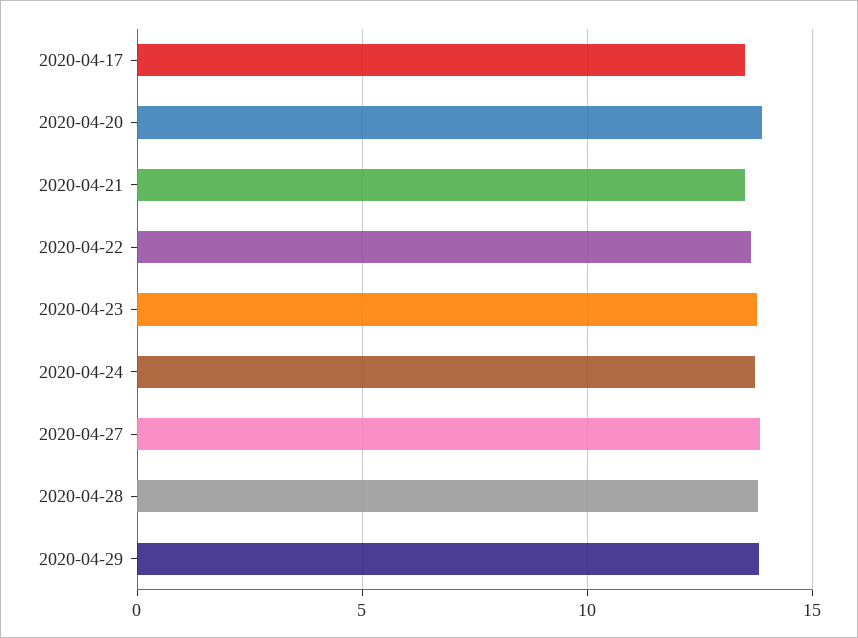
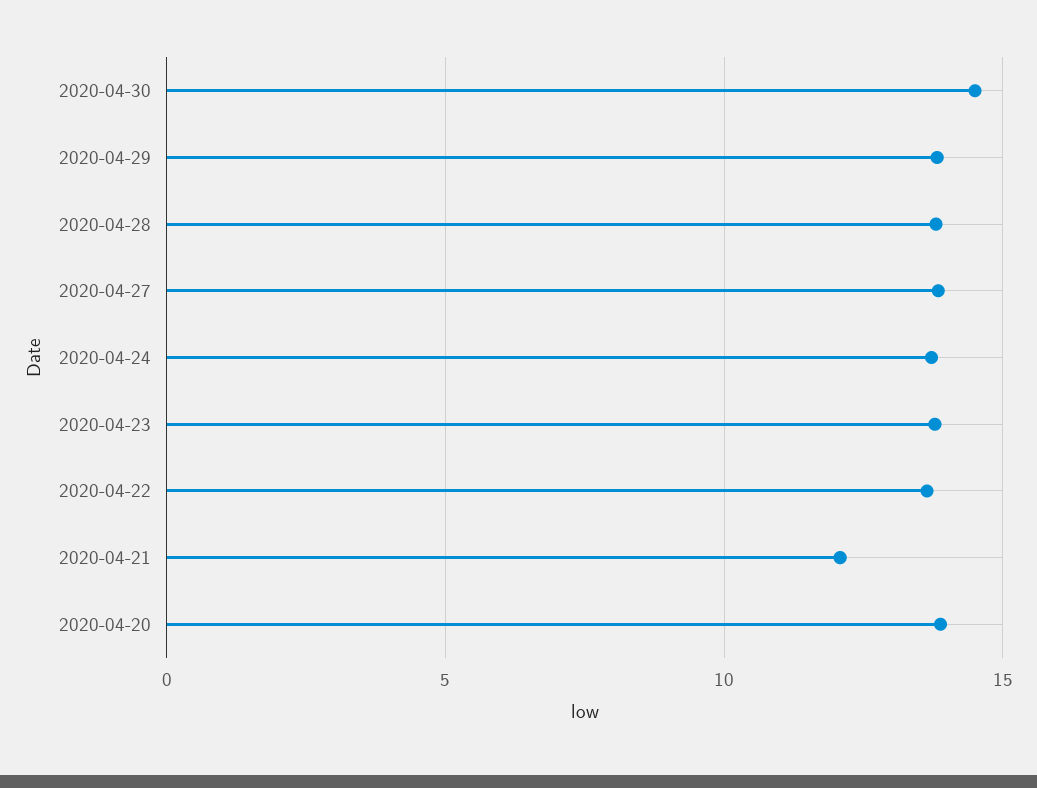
2020-04-17: 13.5 -> none
2020-04-21: 13.5 -> 12
2020-04-30: none -> 14.5

